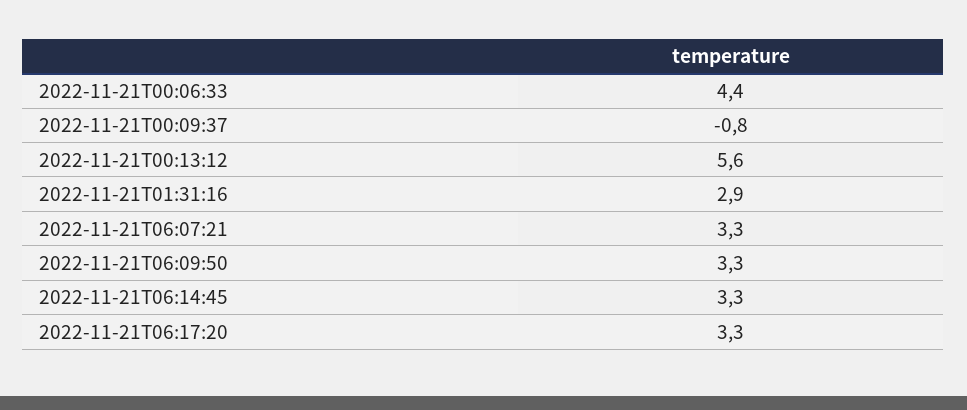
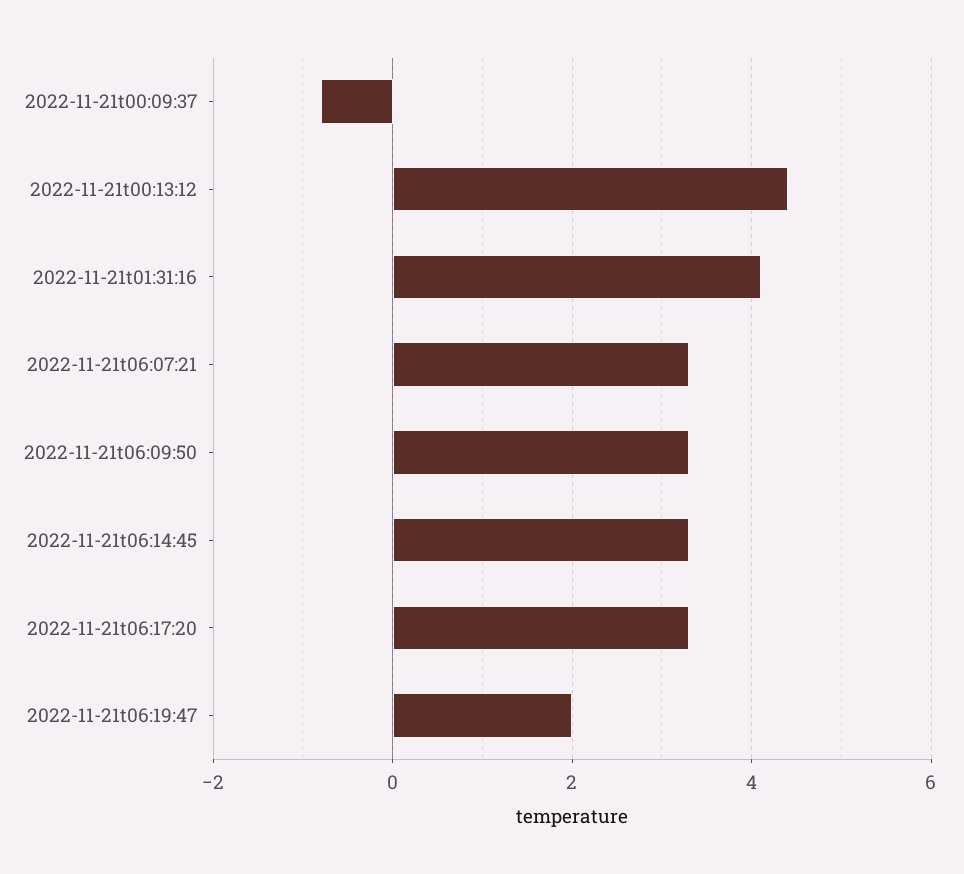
2022-11-21T00:06:33: 4.4 -> none
2022-11-21T00:13:12: 5.6 -> 4.5
2022-11-21T01:31:16: 2.9 -> 4
2022-11-21t06:19:47: none -> 2

